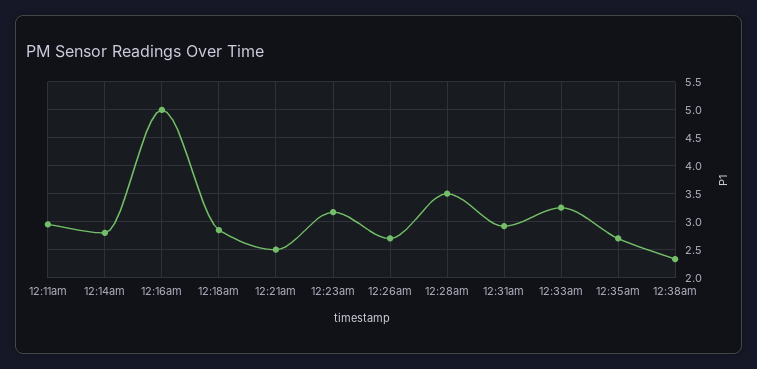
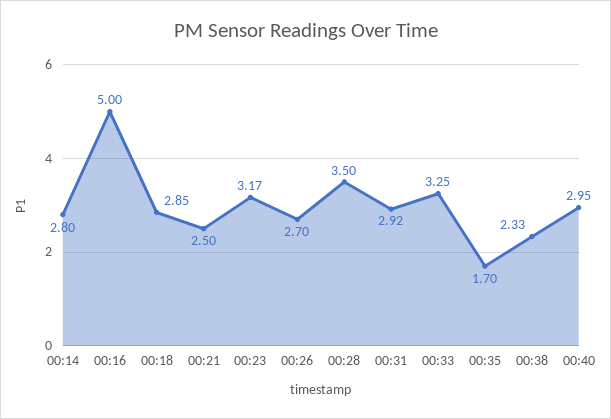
12:11am: 3 -> none
12:35am: 2.75 -> 1.7
00:40: none -> 2.95

